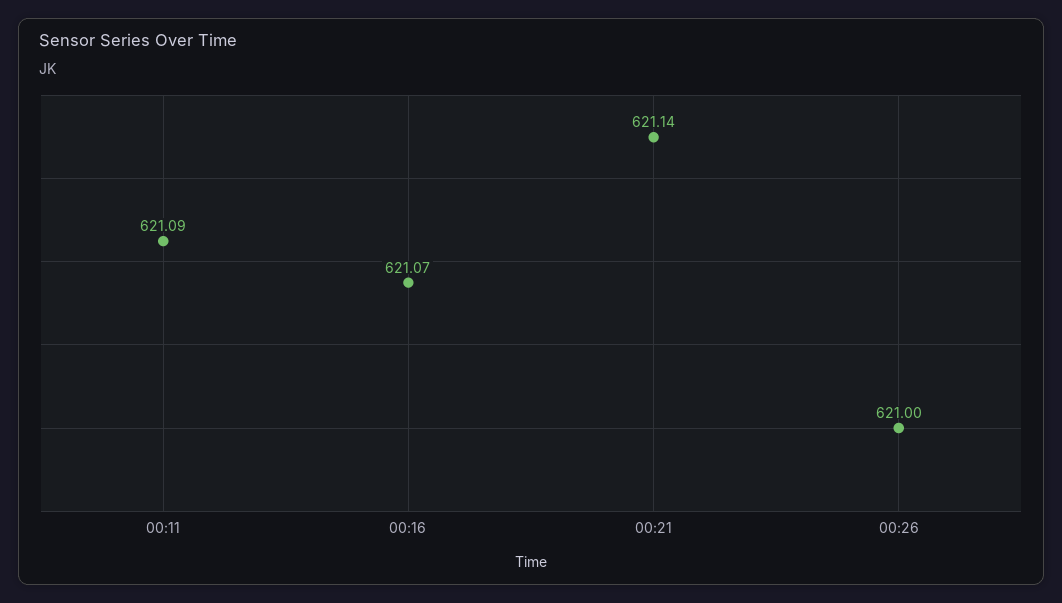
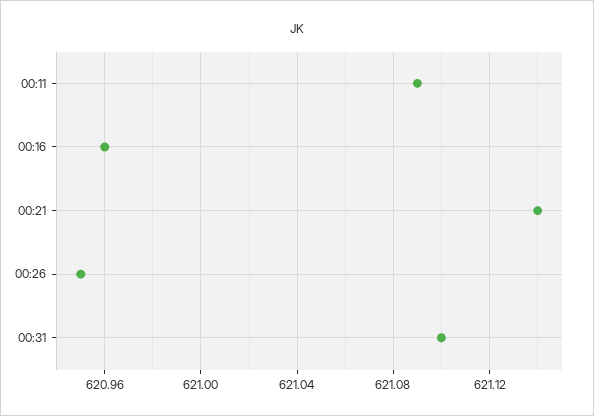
00:16: 621.07 -> 620.96
00:26: 621 -> 620.95
00:31: none -> 621.1

